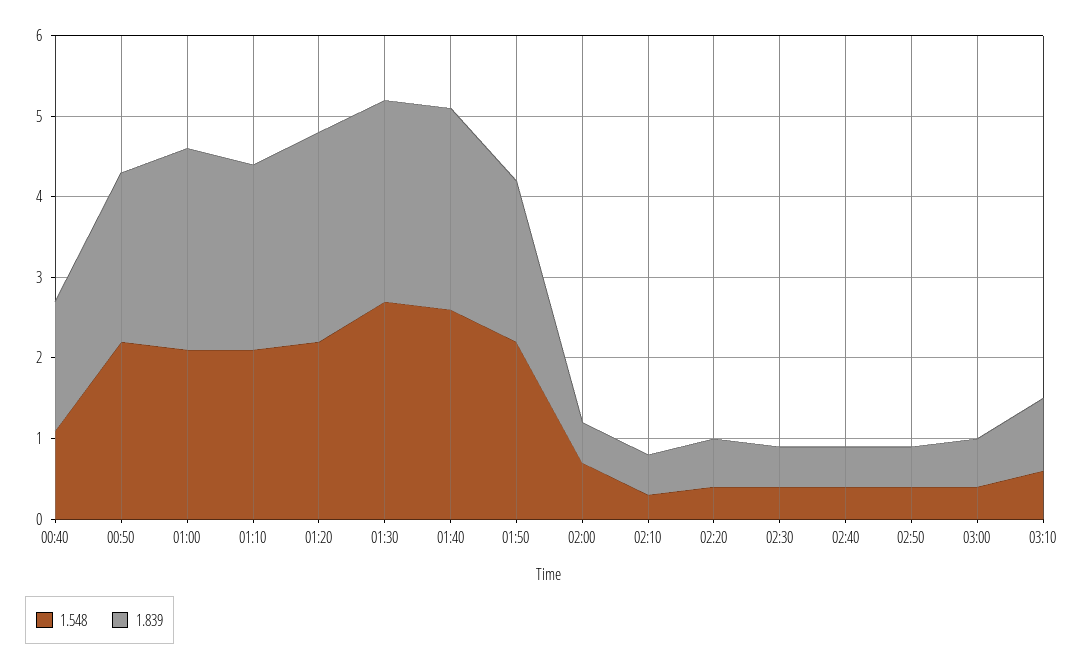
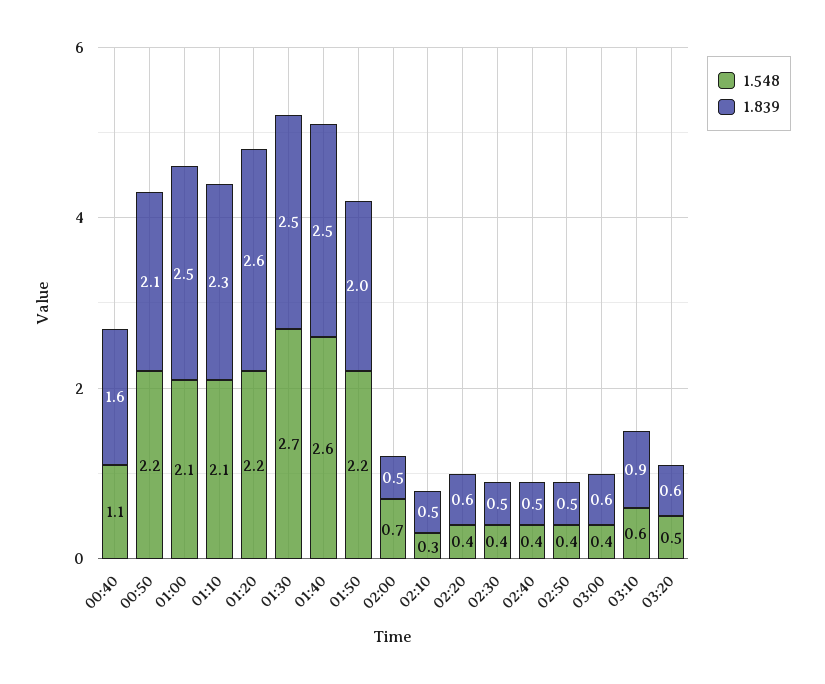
1.548, 03:20: none -> 0.5
1.839, 03:20: none -> 0.6

